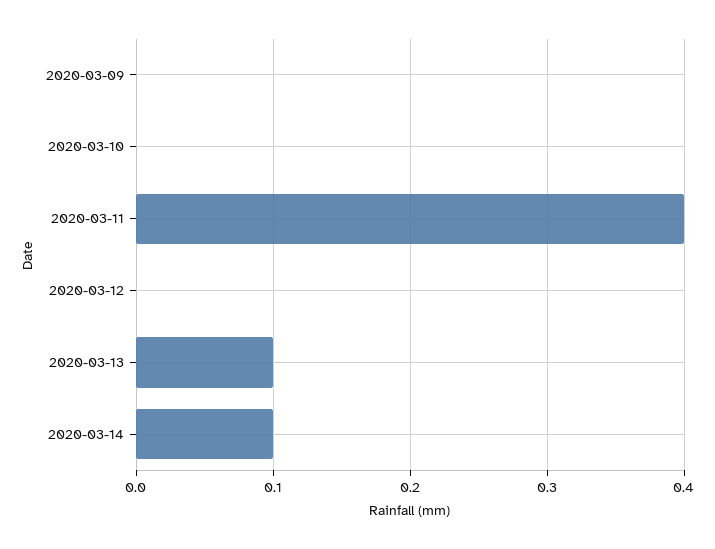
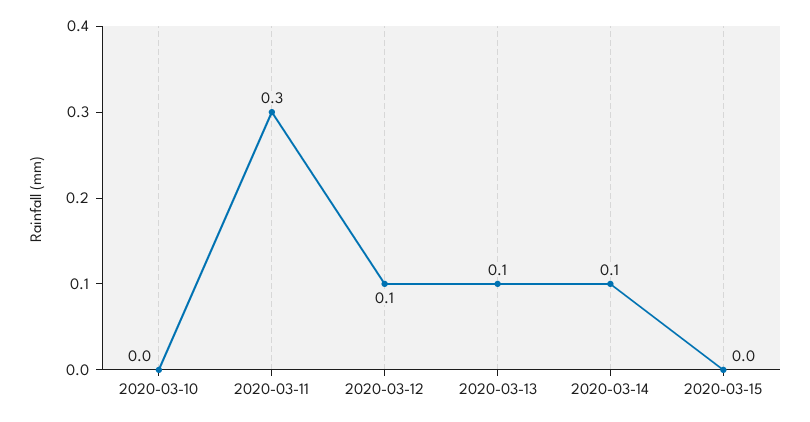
2020-03-09: 0 -> none
2020-03-11: 0.4 -> 0.3
2020-03-12: 0 -> 0.1
2020-03-15: none -> 0

